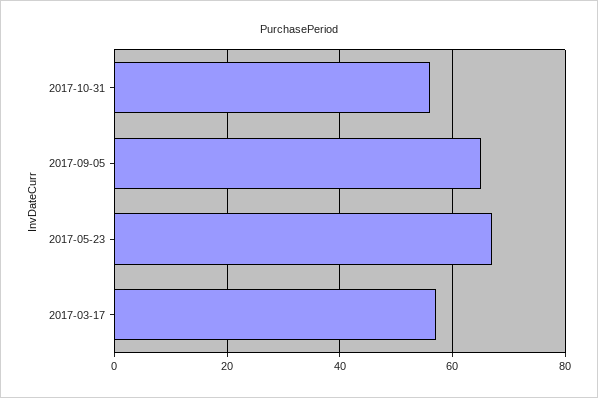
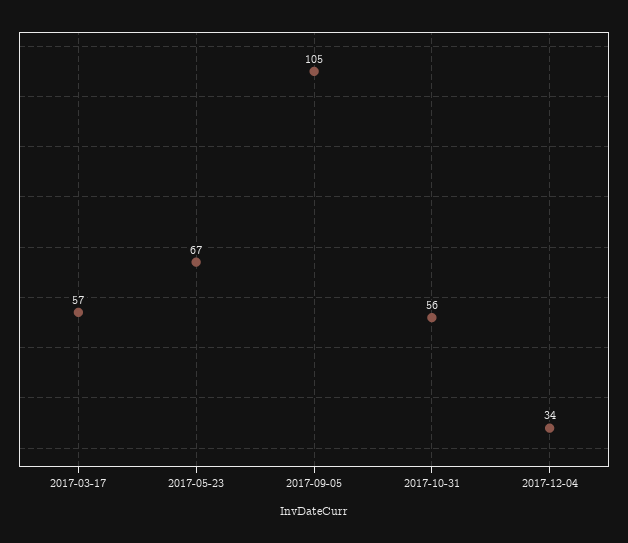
2017-09-05: 65 -> 105
2017-12-04: none -> 34

